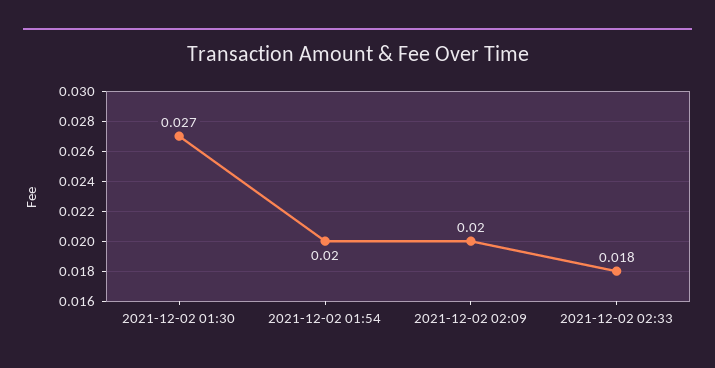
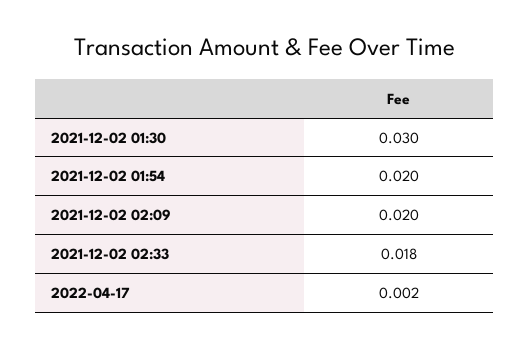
2021-12-02 01:30: 0.027 -> 0.03
2022-04-17: none -> 0.002

